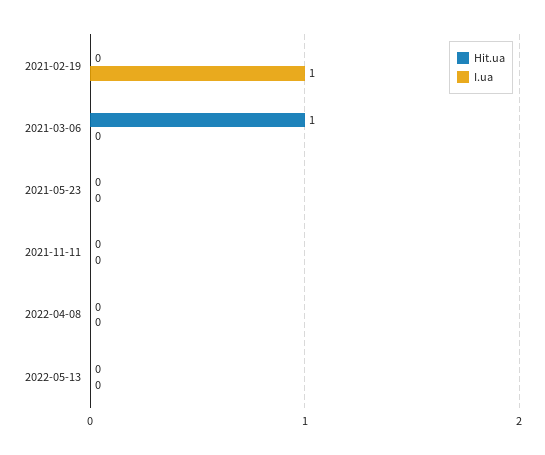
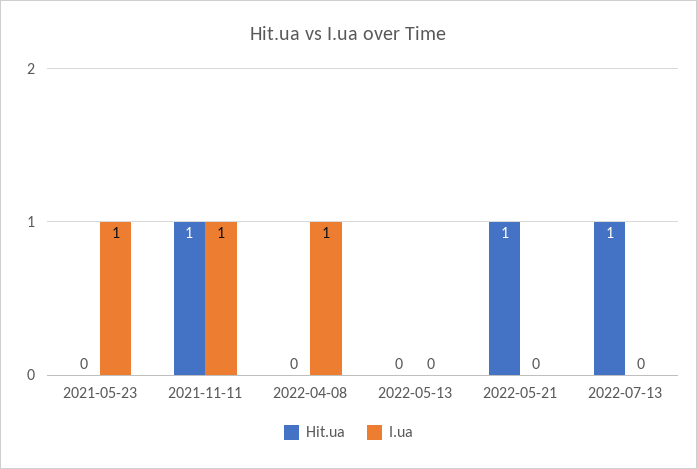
Hit.ua, 2021-02-19: 0 -> none
I.ua, 2021-02-19: 1 -> none
Hit.ua, 2021-03-06: 1 -> none
I.ua, 2021-03-06: 0 -> none
I.ua, 2021-05-23: 0 -> 1
Hit.ua, 2021-11-11: 0 -> 1
I.ua, 2021-11-11: 0 -> 1
I.ua, 2022-04-08: 0 -> 1
Hit.ua, 2022-05-21: none -> 1
I.ua, 2022-05-21: none -> 0
Hit.ua, 2022-07-13: none -> 1
I.ua, 2022-07-13: none -> 0

